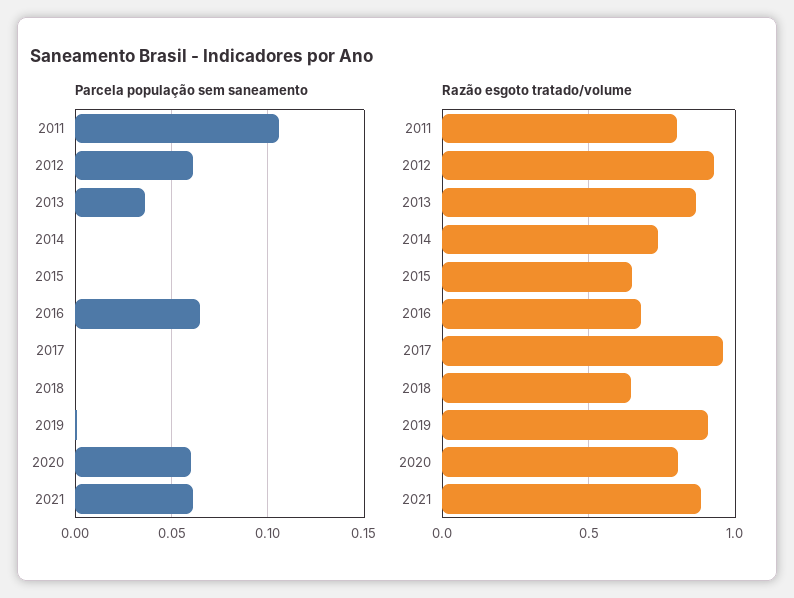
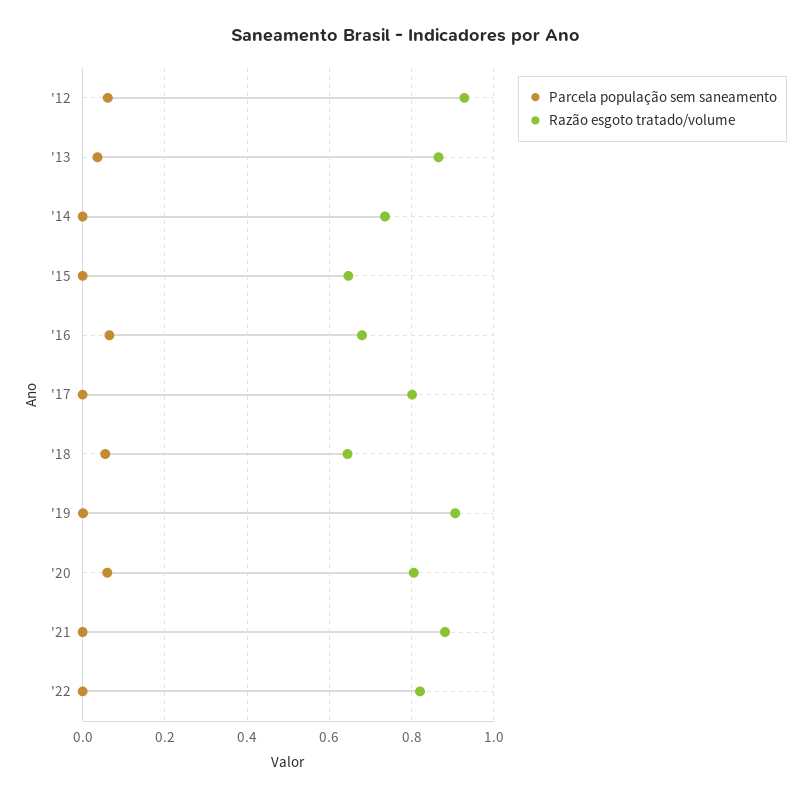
Parcela população sem saneamento, 2011: 0.105 -> none
Parcela população sem saneamento, 2018: 0 -> 0.06
Parcela população sem saneamento, 2021: 0.06 -> 0
Razão esgoto tratado/volume, 2011: 0.8 -> none
Razão esgoto tratado/volume, 2017: 0.95 -> 0.8
Parcela população sem saneamento, '22: none -> 0
Razão esgoto tratado/volume, '22: none -> 0.82

